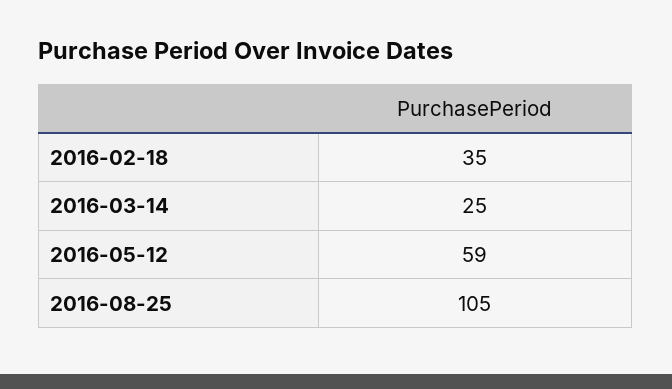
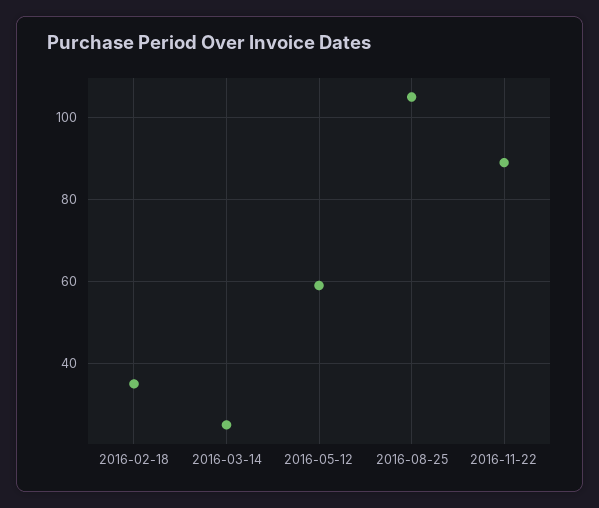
2016-11-22: none -> 90

